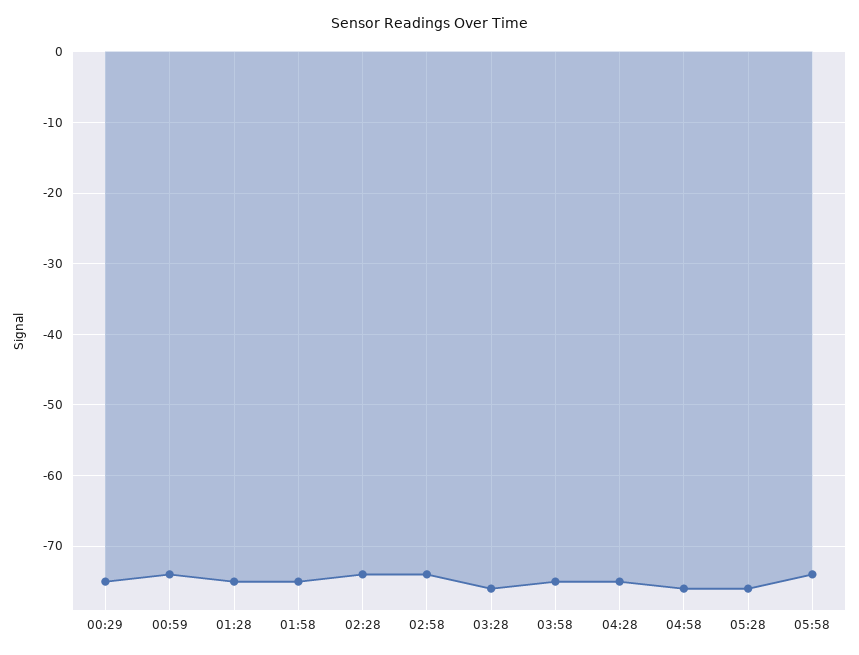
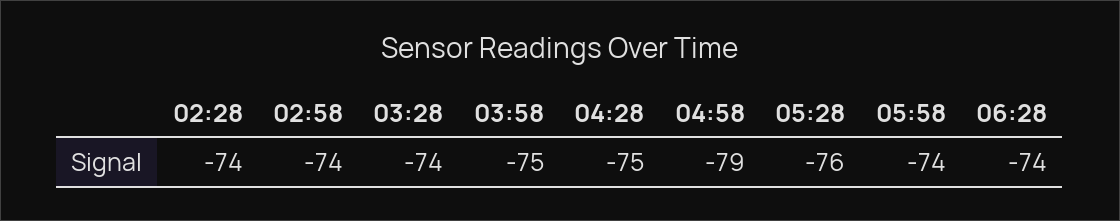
00:29: -75 -> none
00:59: -74 -> none
01:28: -75 -> none
01:58: -75 -> none
03:28: -76 -> -74
04:58: -76 -> -79
06:28: none -> -74

